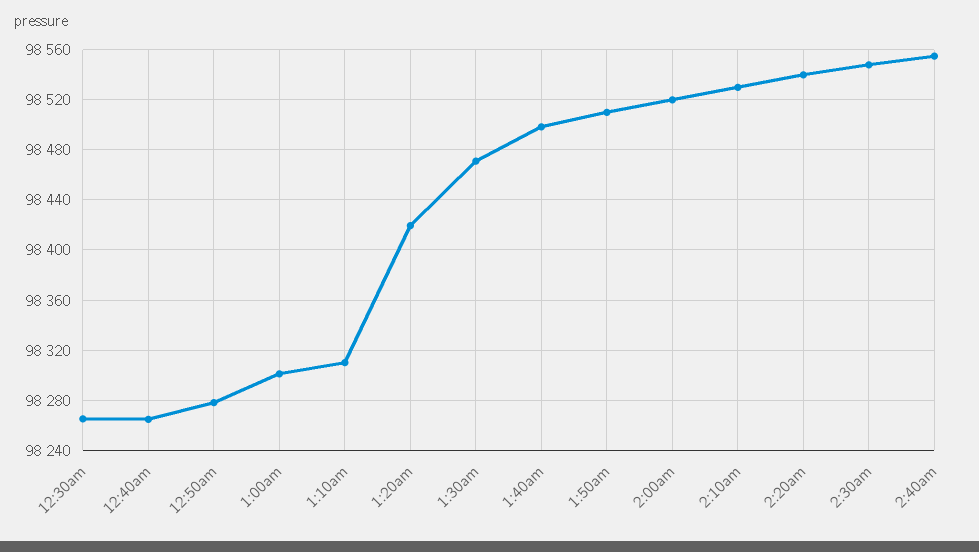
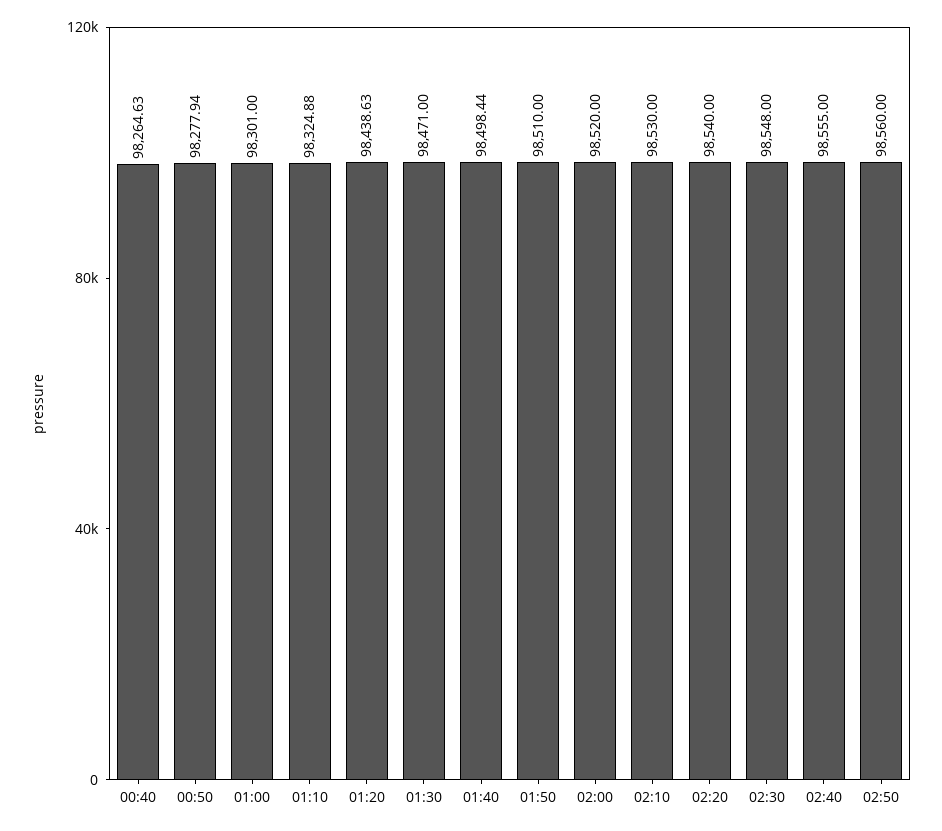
12:30am: 98265 -> none
1:10am: 98310 -> 98324.88
1:20am: 98420 -> 98438.63
02:50: none -> 98560

